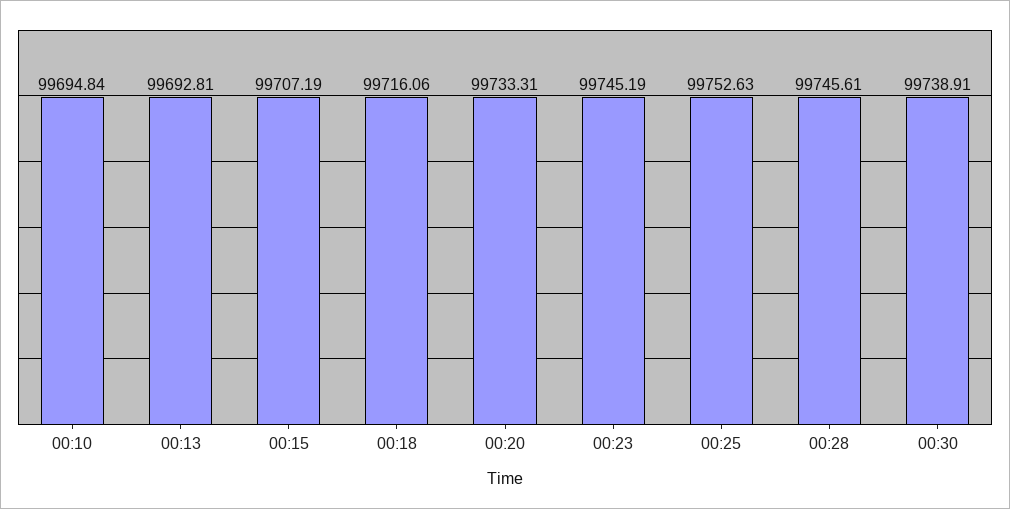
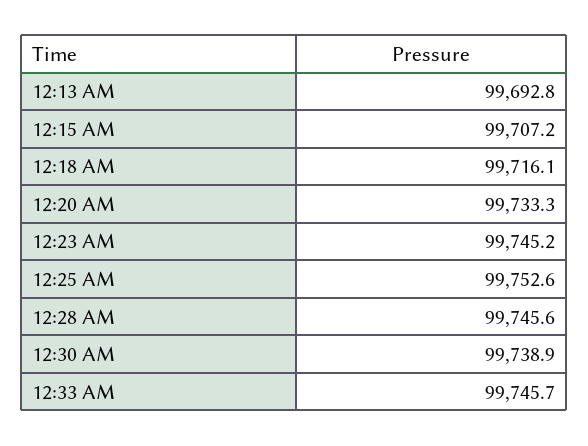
00:10: 99694.84 -> none
12:33 AM: none -> 99745.7

